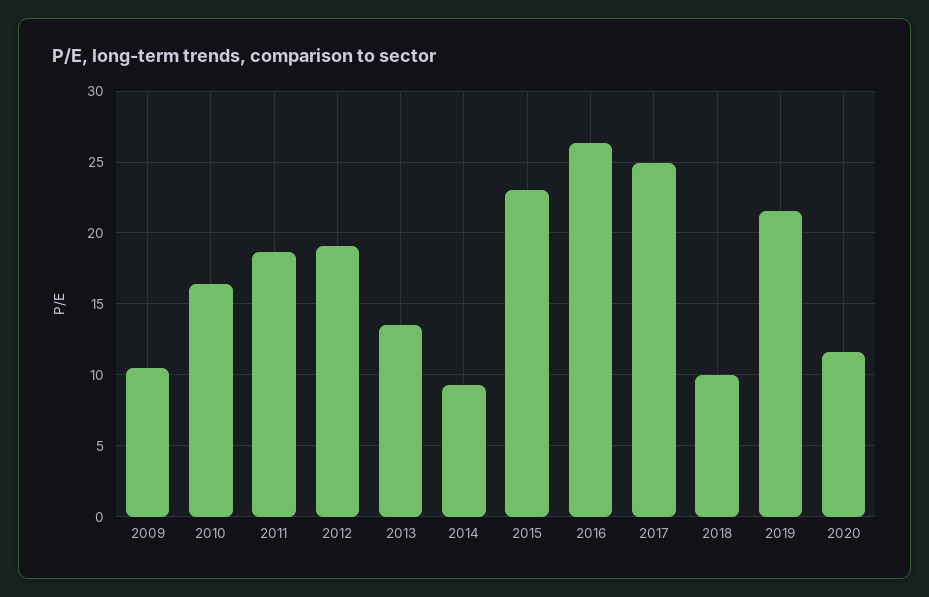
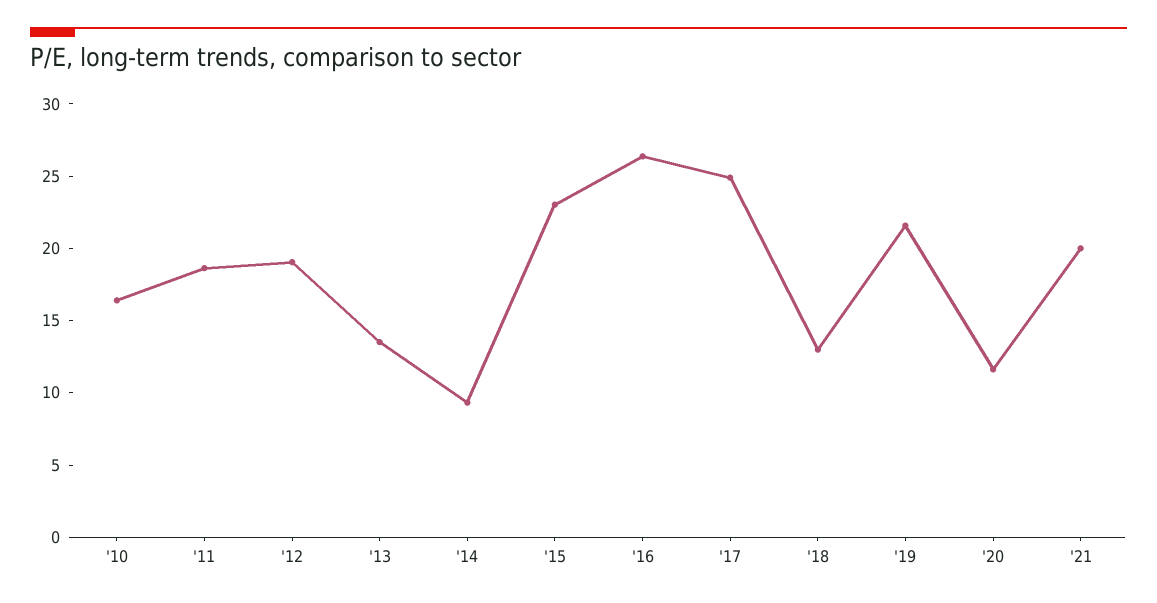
2009: 10.5 -> none
2018: 10 -> 13
'21: none -> 20

